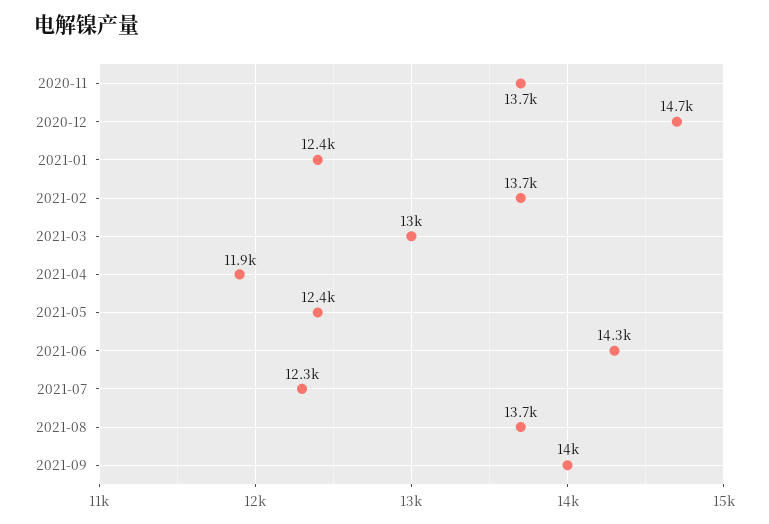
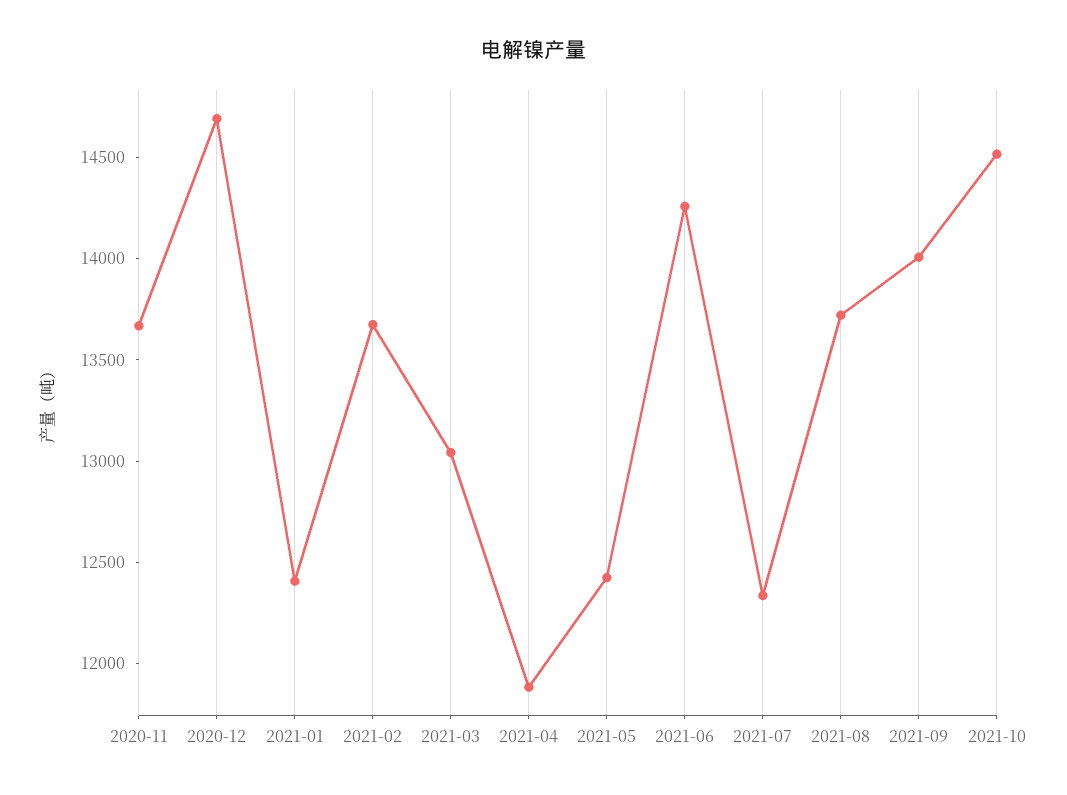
2021-10: none -> 14500

